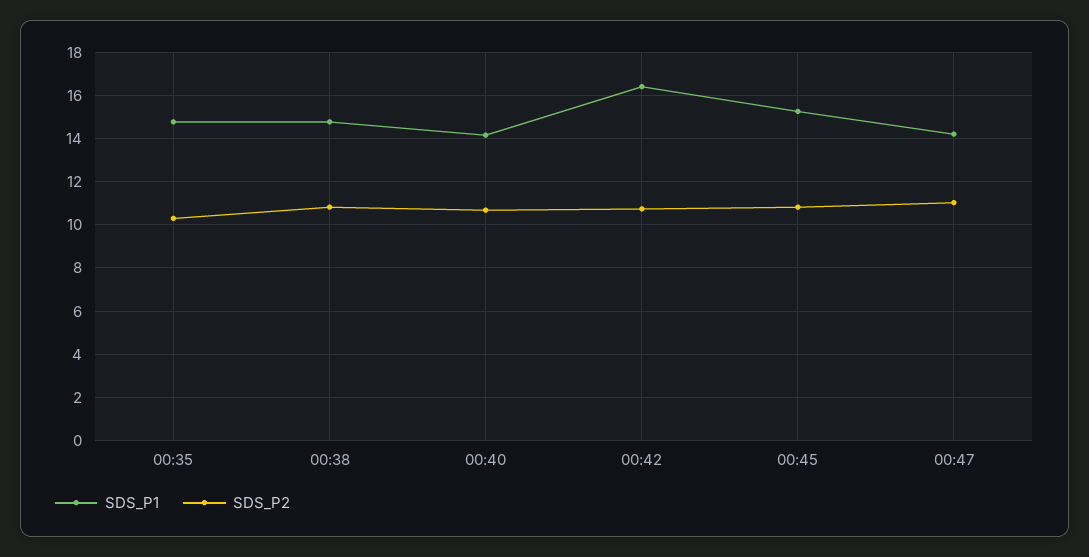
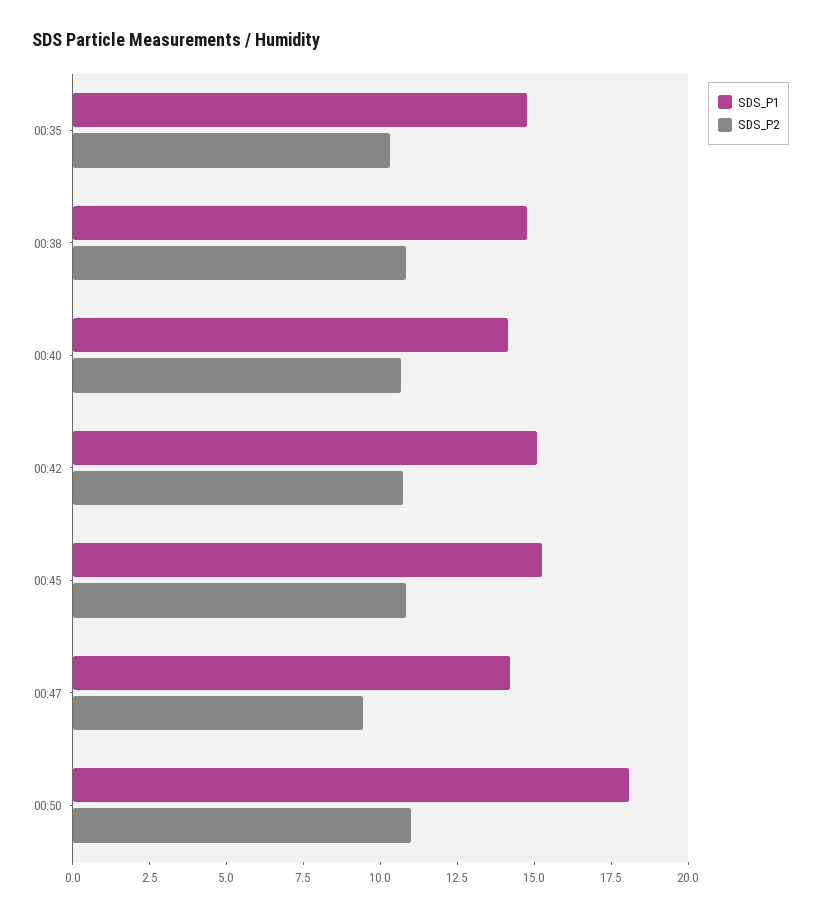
SDS_P1, 00:42: 16.5 -> 15
SDS_P2, 00:47: 11 -> 9.5
SDS_P1, 00:50: none -> 18
SDS_P2, 00:50: none -> 11

